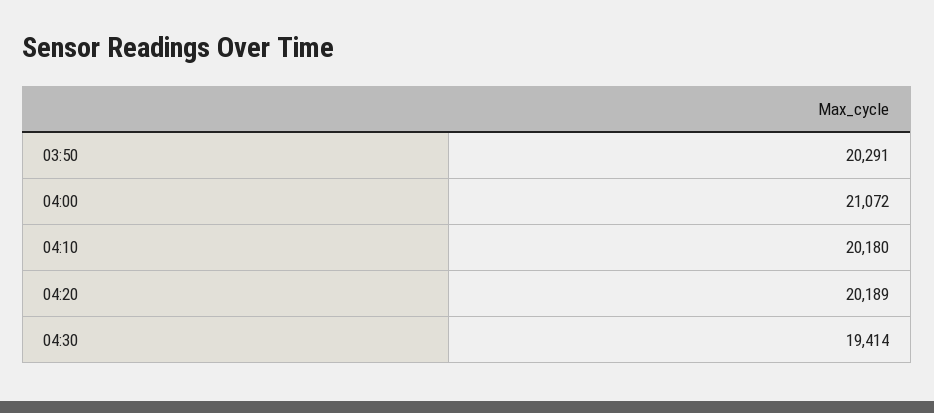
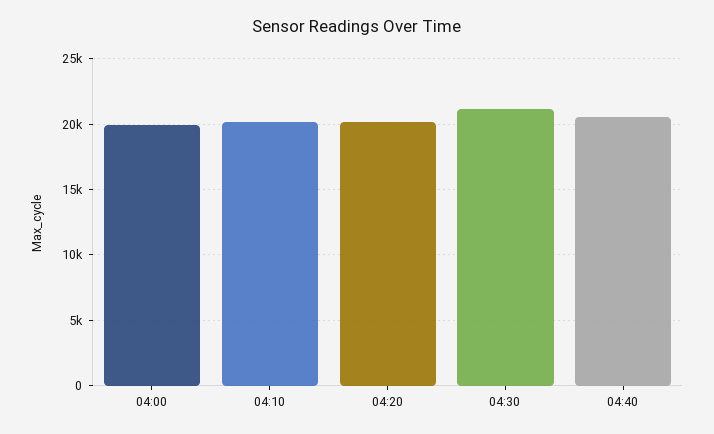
03:50: 20291 -> none
04:00: 21072 -> 20000
04:30: 19414 -> 21000
04:40: none -> 20500

